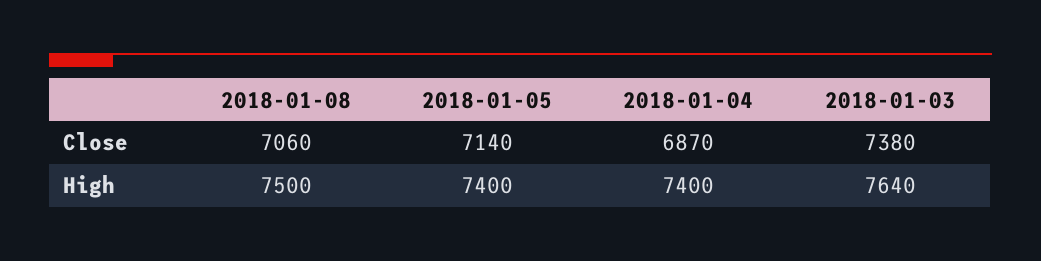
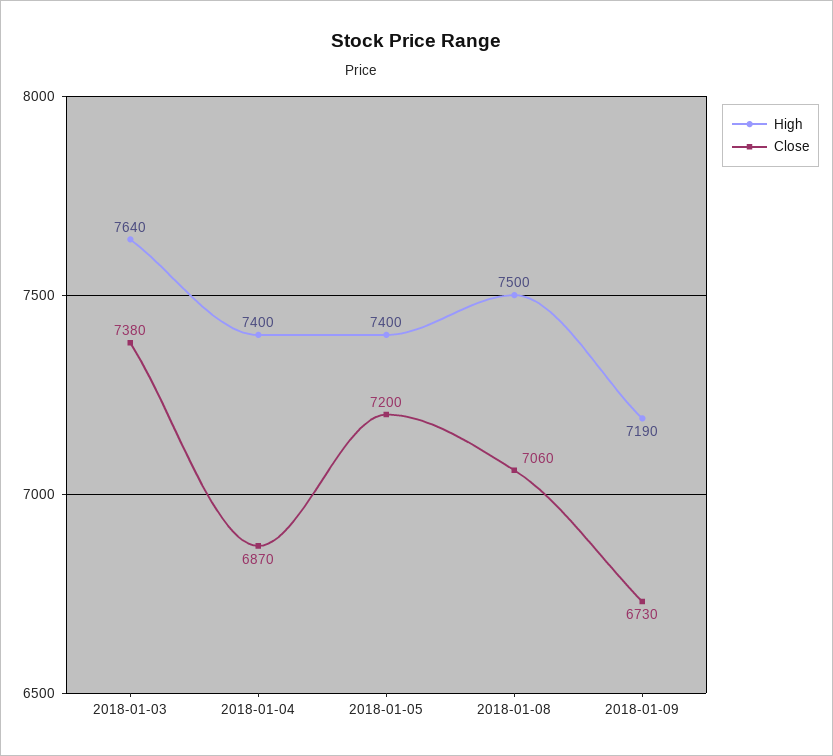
Close, 2018-01-05: 7140 -> 7200
High, 2018-01-09: none -> 7190
Close, 2018-01-09: none -> 6730

